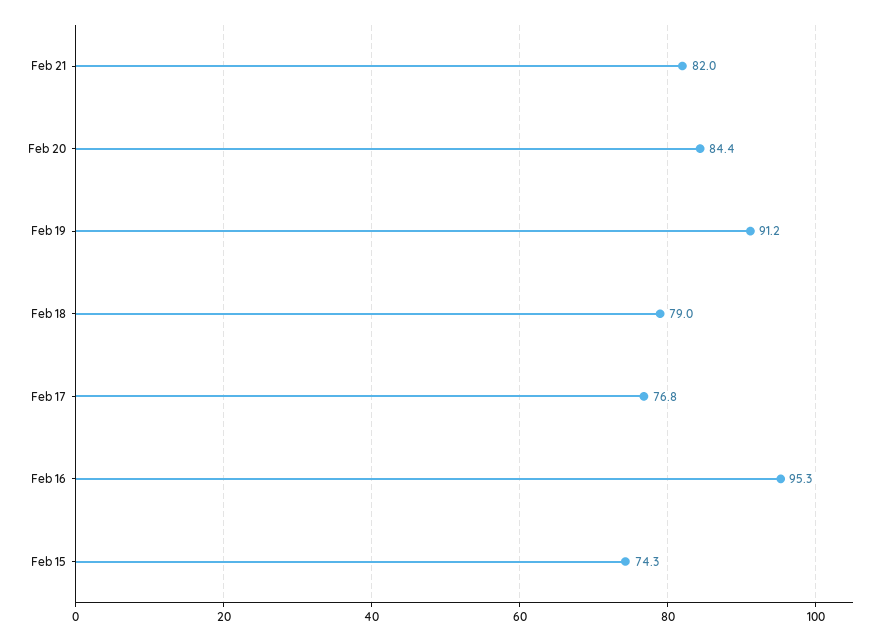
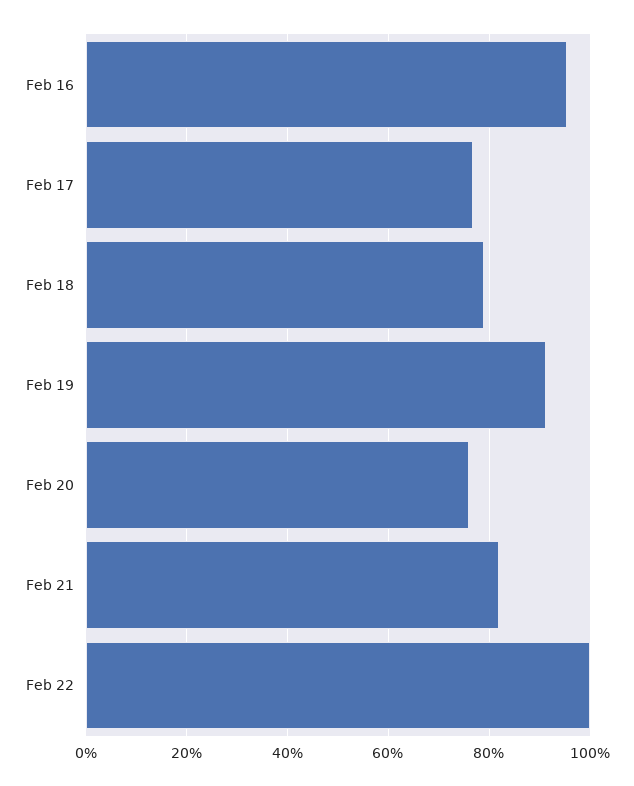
Feb 20: 84.4 -> 76
Feb 15: 74.3 -> none
Feb 22: none -> 100

